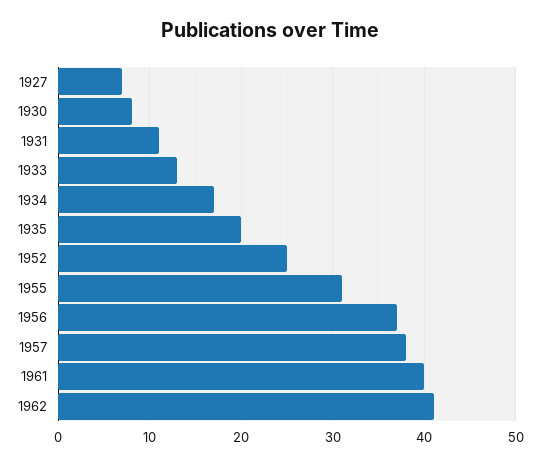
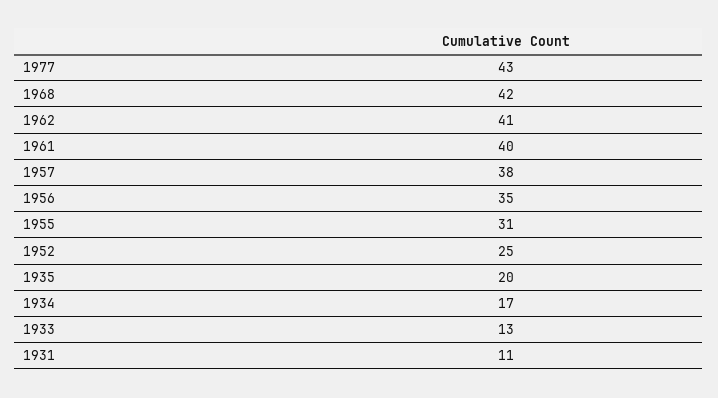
1927: 7 -> none
1930: 8 -> none
1956: 37 -> 35
1977: none -> 43
1968: none -> 42

